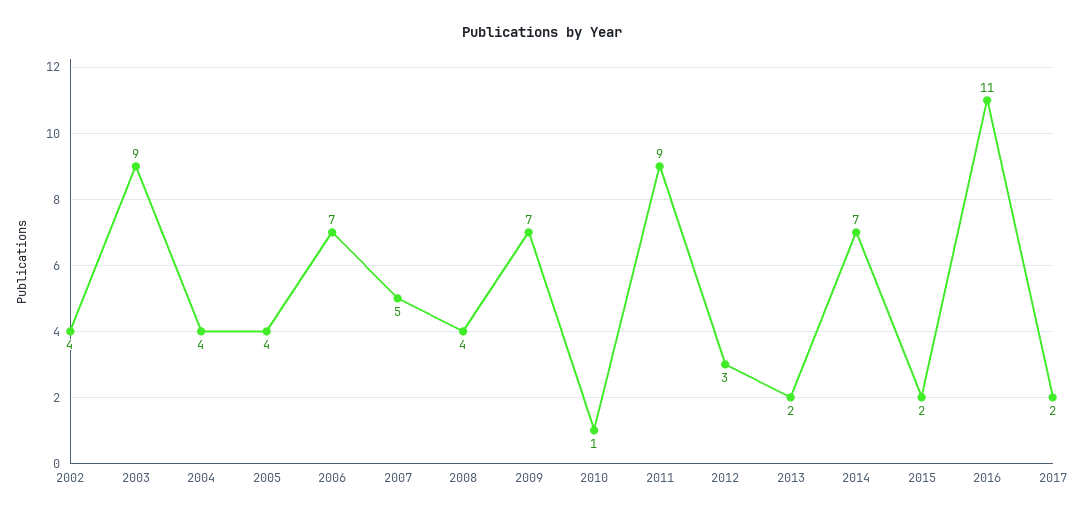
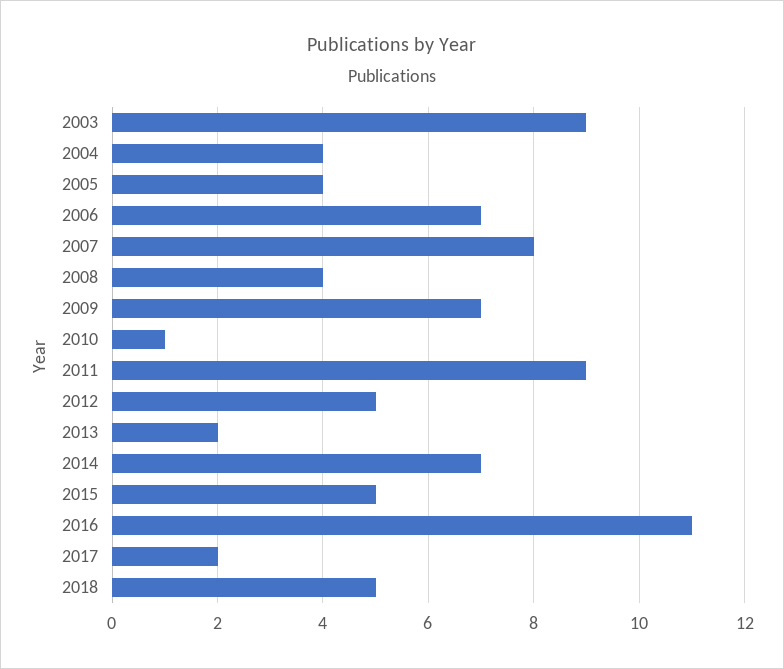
2002: 4 -> none
2007: 5 -> 8
2012: 3 -> 5
2015: 2 -> 5
2018: none -> 5

